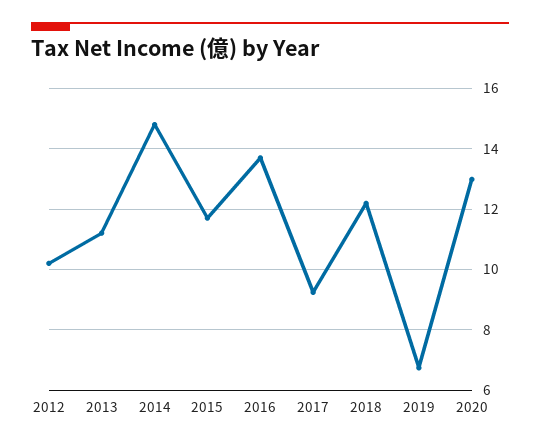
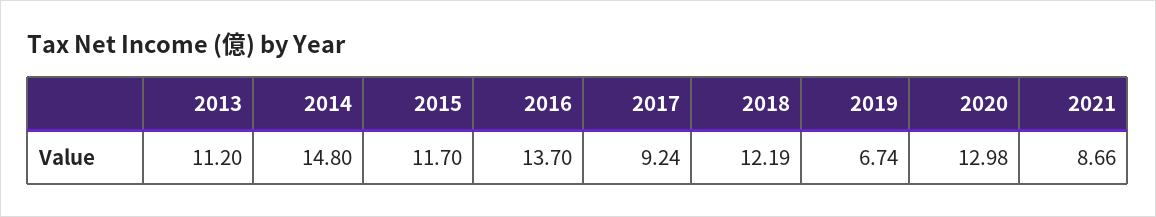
2012: 10.2 -> none
2021: none -> 8.66

